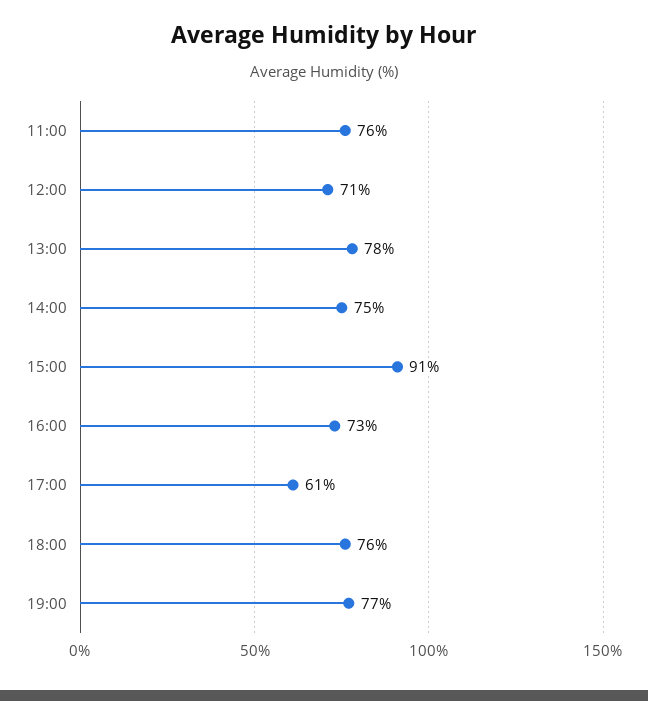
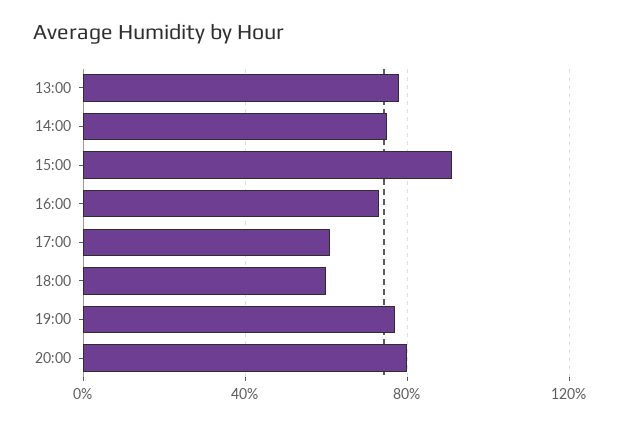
11:00: 76 -> none
12:00: 71 -> none
18:00: 76 -> 60
20:00: none -> 80

